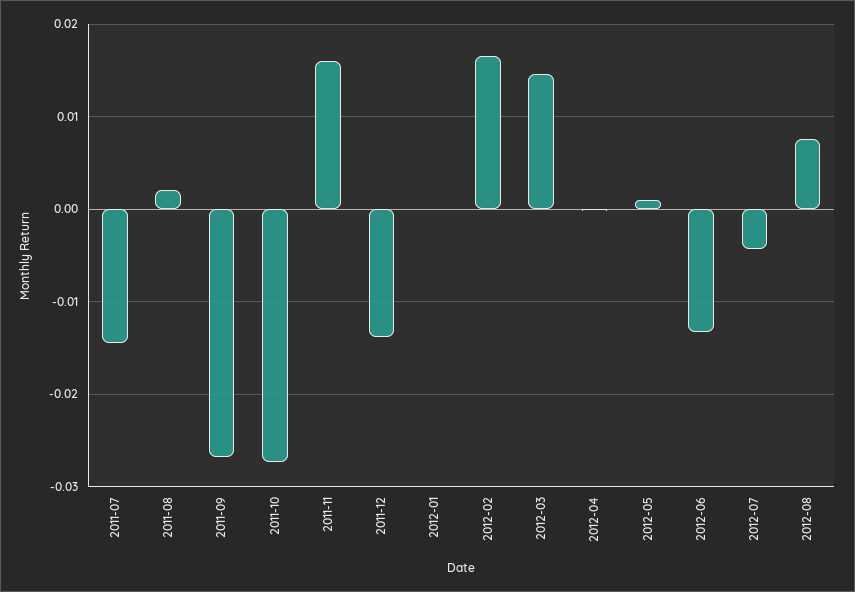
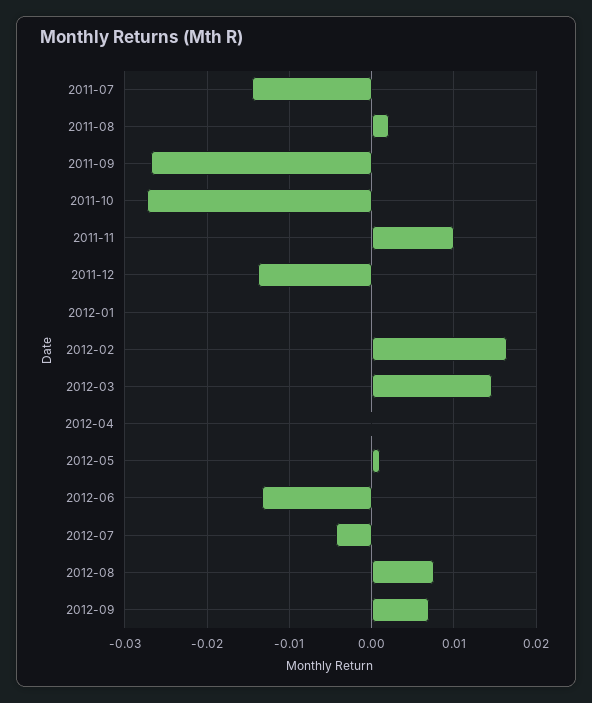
2011-11: 0.016 -> 0.01
2012-09: none -> 0.007

